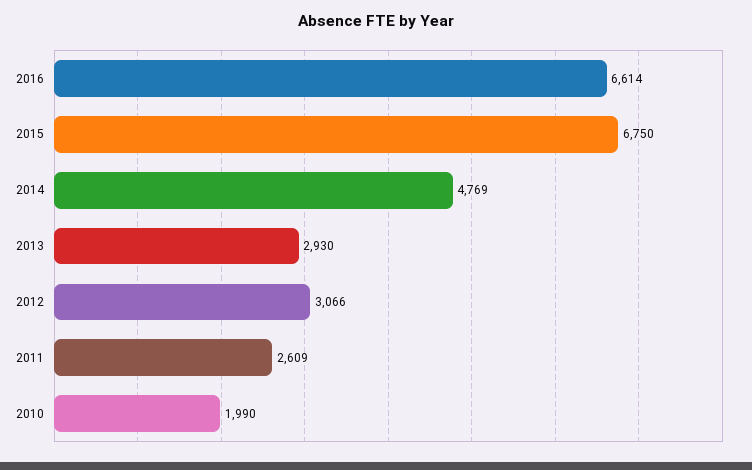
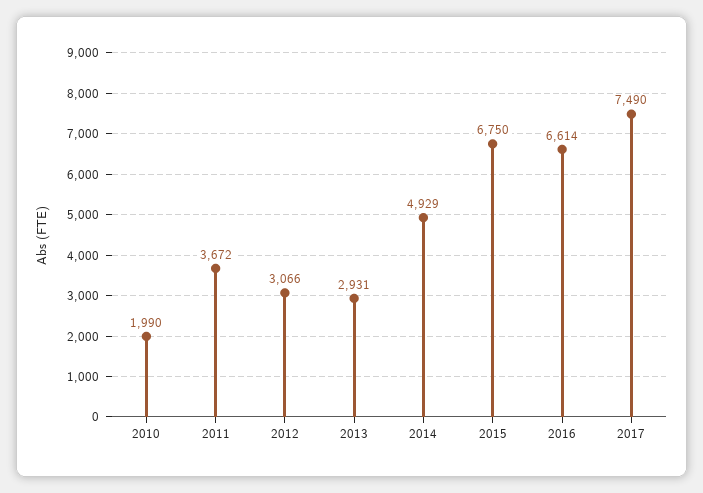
2014: 4769 -> 4929
2013: 2930 -> 2931
2011: 2609 -> 3672
2017: none -> 7490

